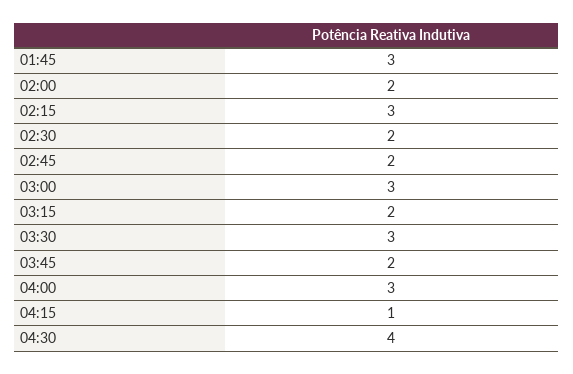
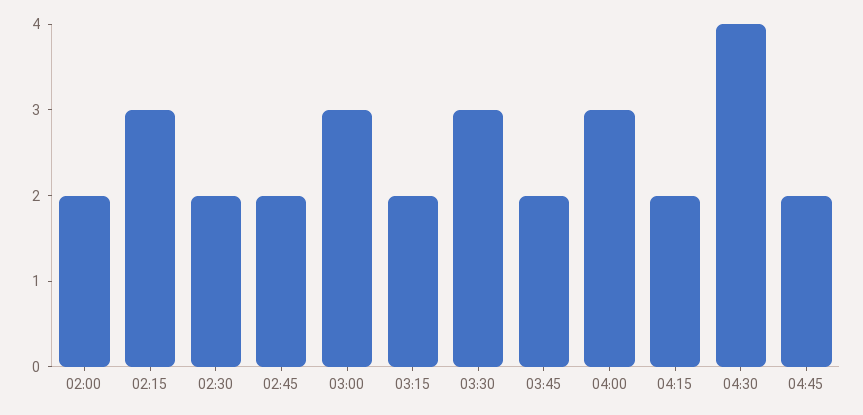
01:45: 3 -> none
04:15: 1 -> 2
04:45: none -> 2

